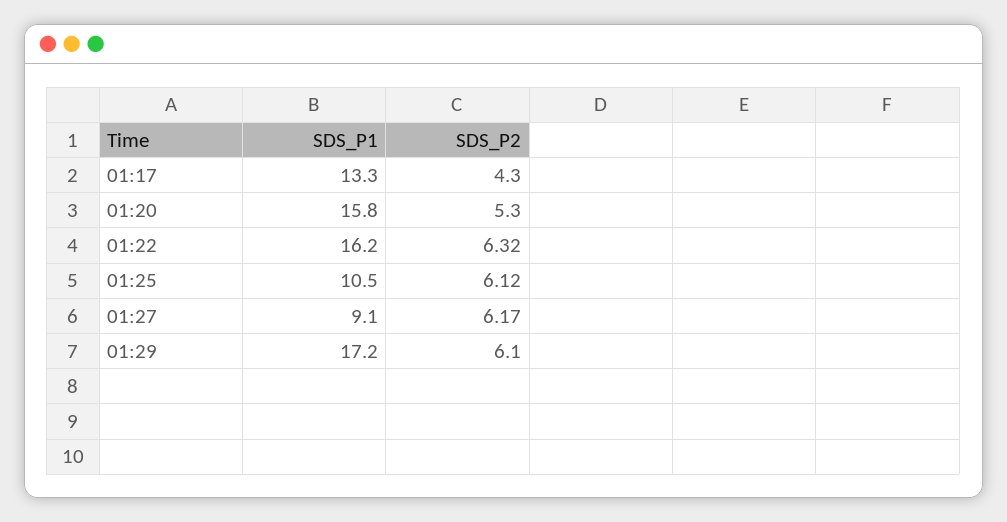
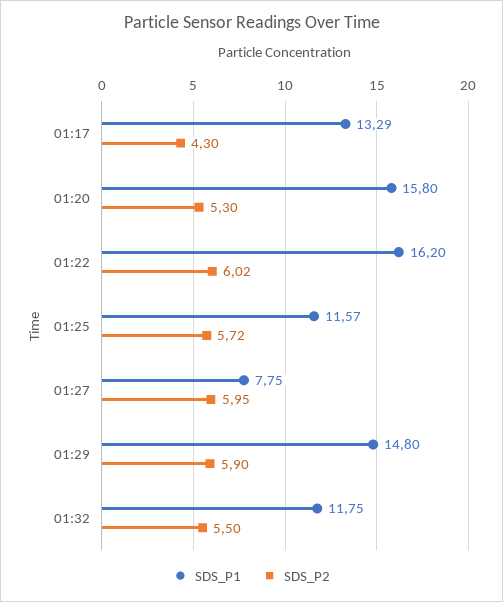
SDS_P2, 01:22: 6.32 -> 6.02
SDS_P1, 01:25: 10.5 -> 11.57
SDS_P2, 01:25: 6.12 -> 5.72
SDS_P1, 01:27: 9.1 -> 7.75
SDS_P2, 01:27: 6.17 -> 5.95
SDS_P1, 01:29: 17.2 -> 14.8
SDS_P2, 01:29: 6.1 -> 5.9
SDS_P1, 01:32: none -> 11.75
SDS_P2, 01:32: none -> 5.5

